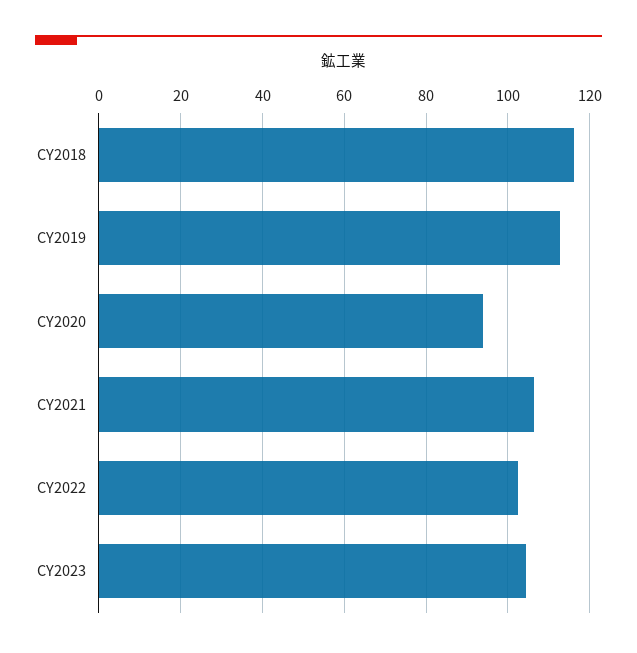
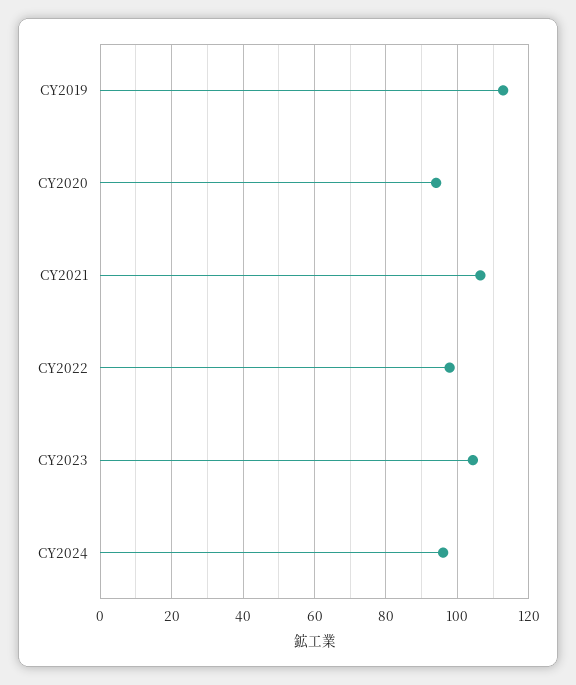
CY2018: 116 -> none
CY2022: 102 -> 98
CY2024: none -> 96

